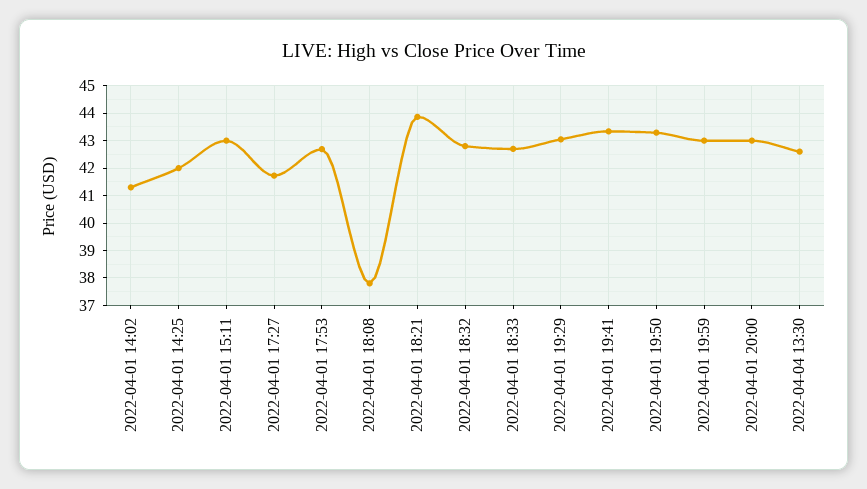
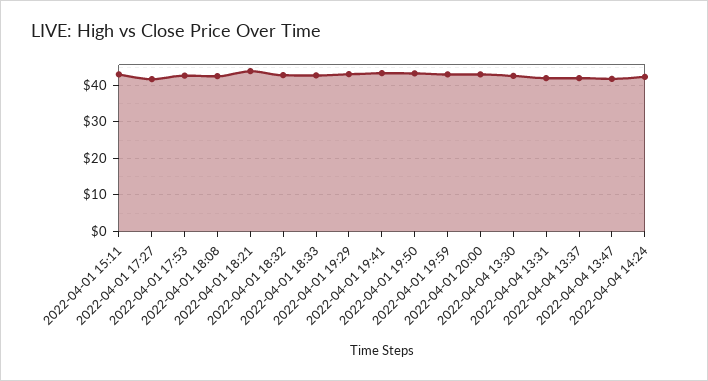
2022-04-01 14:02: 41.25 -> none
2022-04-01 14:25: 42 -> none
2022-04-01 18:08: 37.75 -> 42
2022-04-04 13:31: none -> 42
2022-04-04 13:37: none -> 42
2022-04-04 13:47: none -> 42
2022-04-04 14:24: none -> 42

